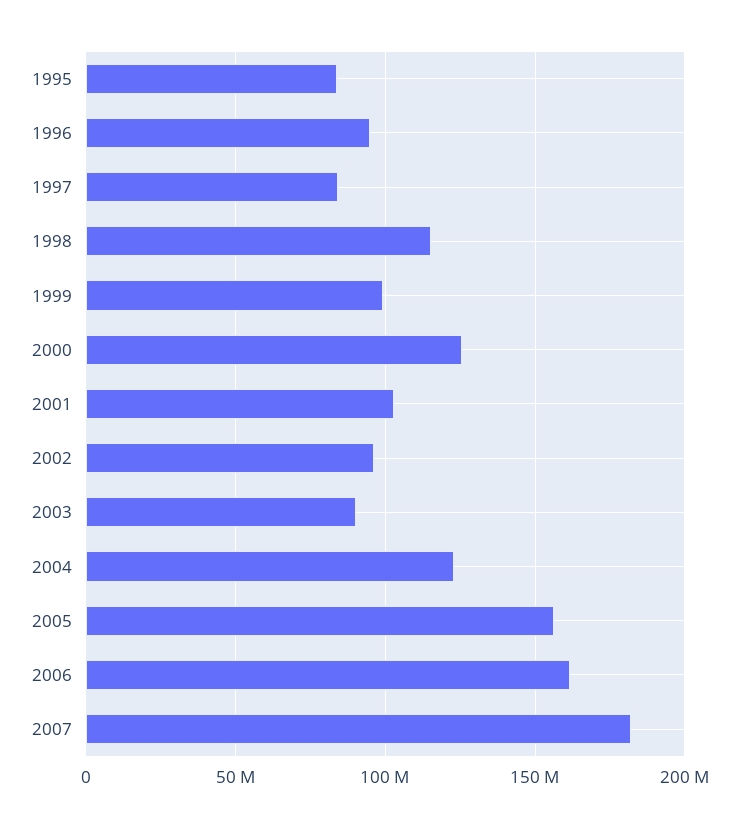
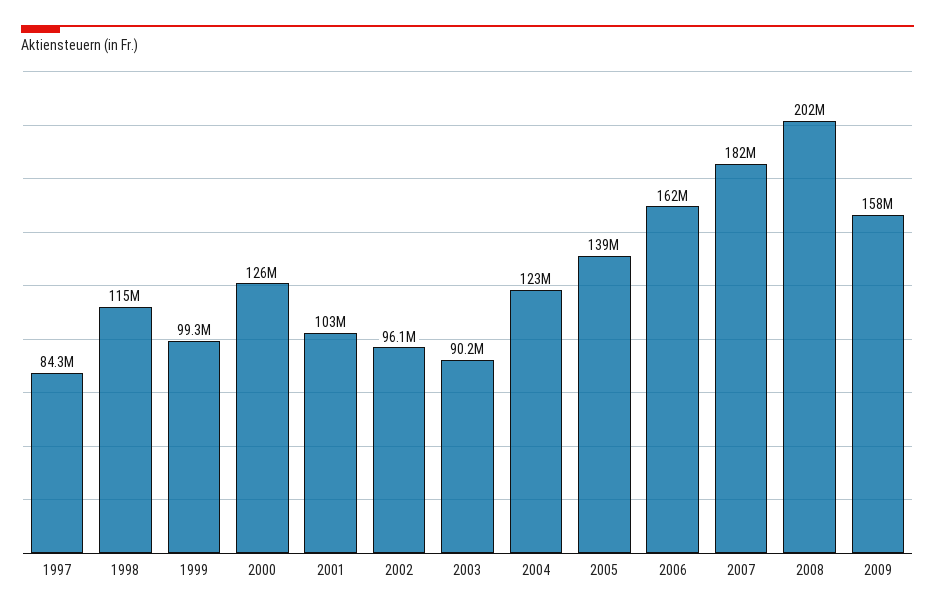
1995: 85000000 -> none
1996: 95000000 -> none
2005: 155000000 -> 139000000
2008: none -> 202000000
2009: none -> 158000000

